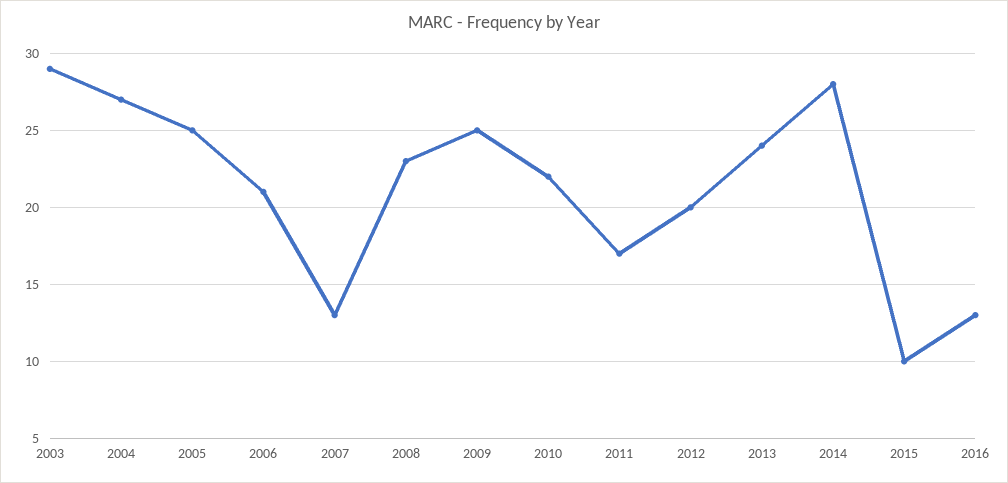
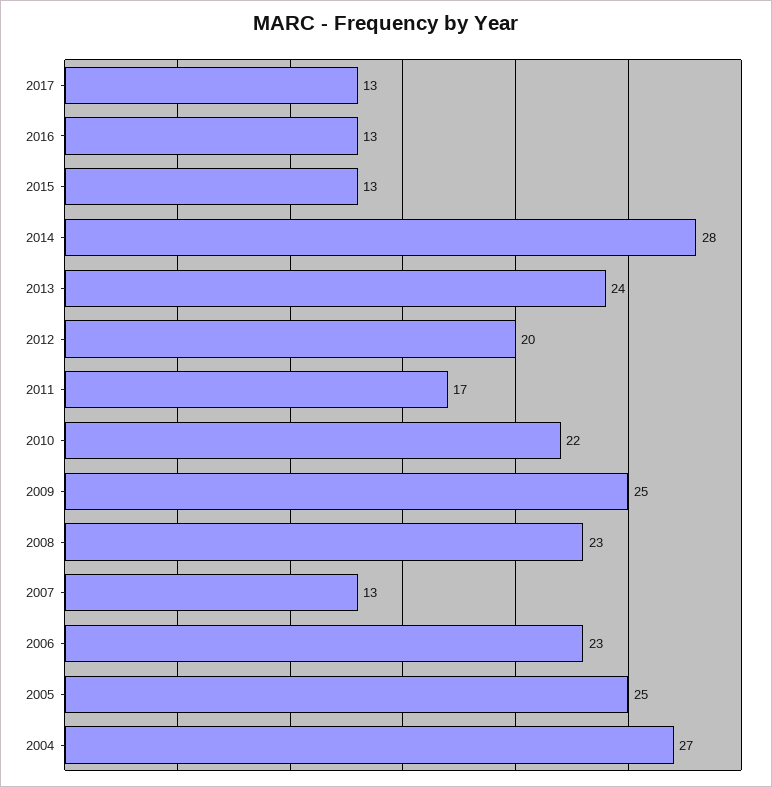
2003: 29 -> none
2006: 21 -> 23
2015: 10 -> 13
2017: none -> 13

